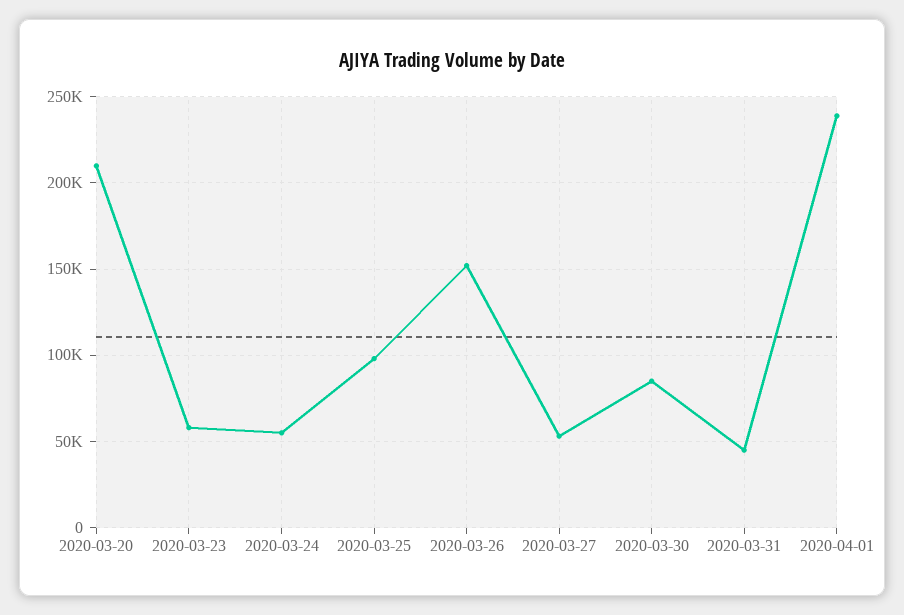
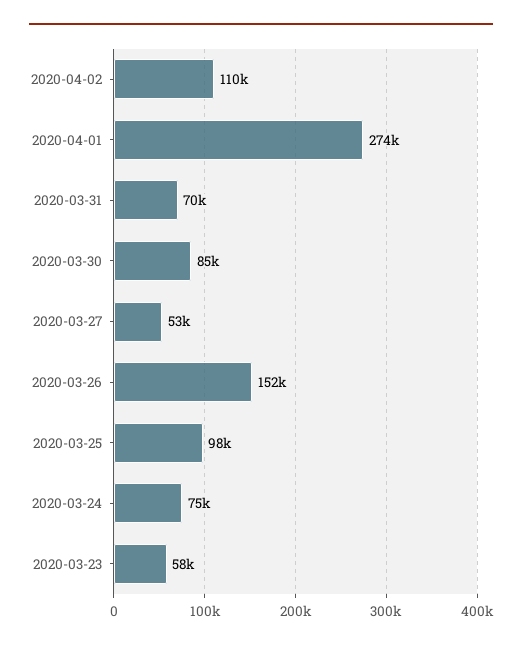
2020-03-20: 210000 -> none
2020-03-24: 55000 -> 75000
2020-03-31: 45000 -> 70000
2020-04-01: 240000 -> 274000
2020-04-02: none -> 110000

